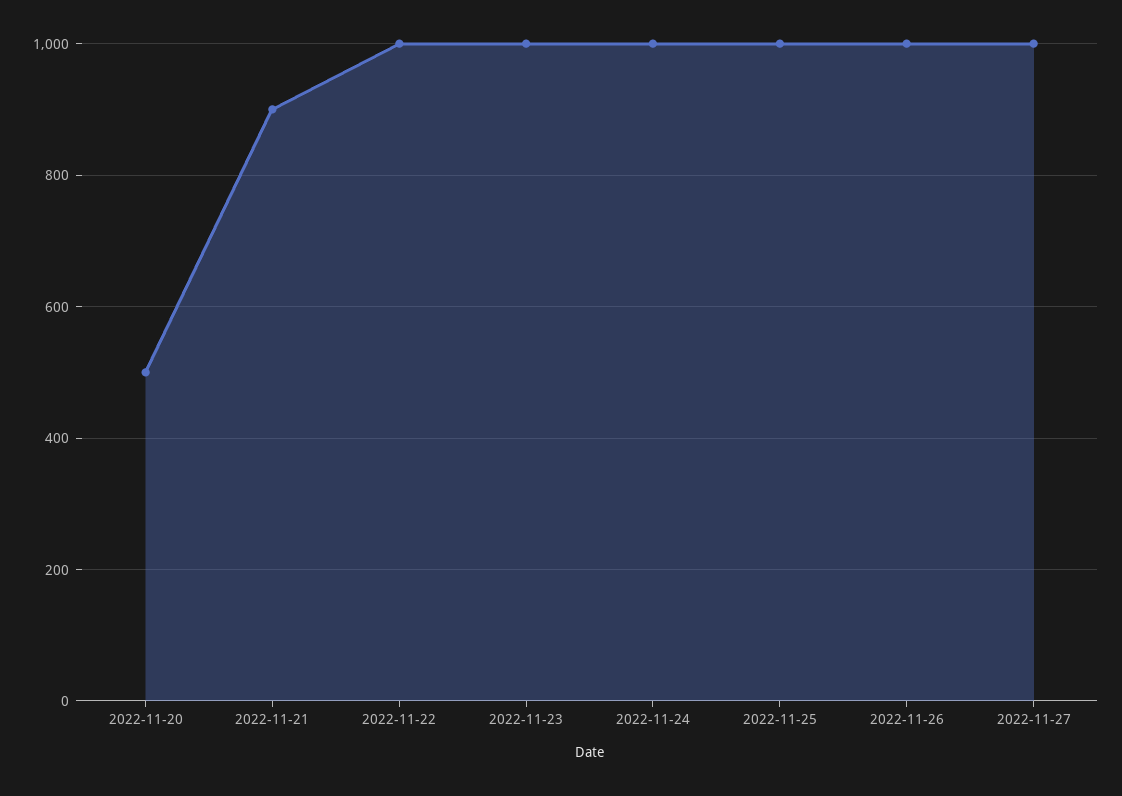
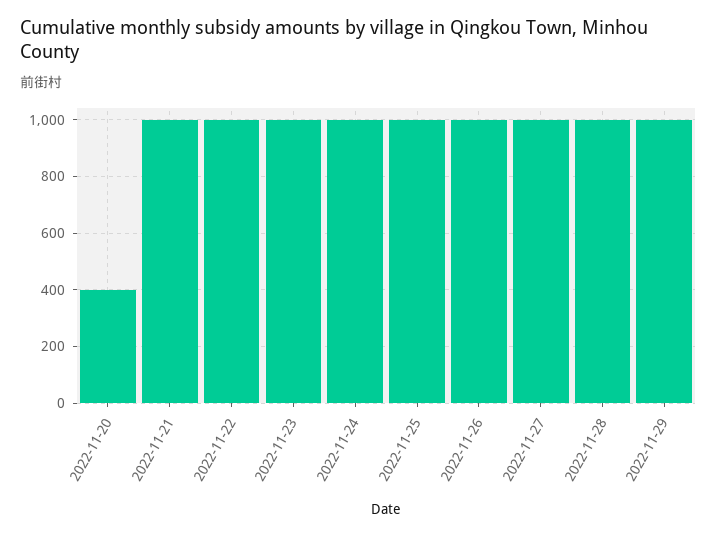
2022-11-20: 500 -> 400
2022-11-21: 900 -> 1000
2022-11-28: none -> 1000
2022-11-29: none -> 1000

